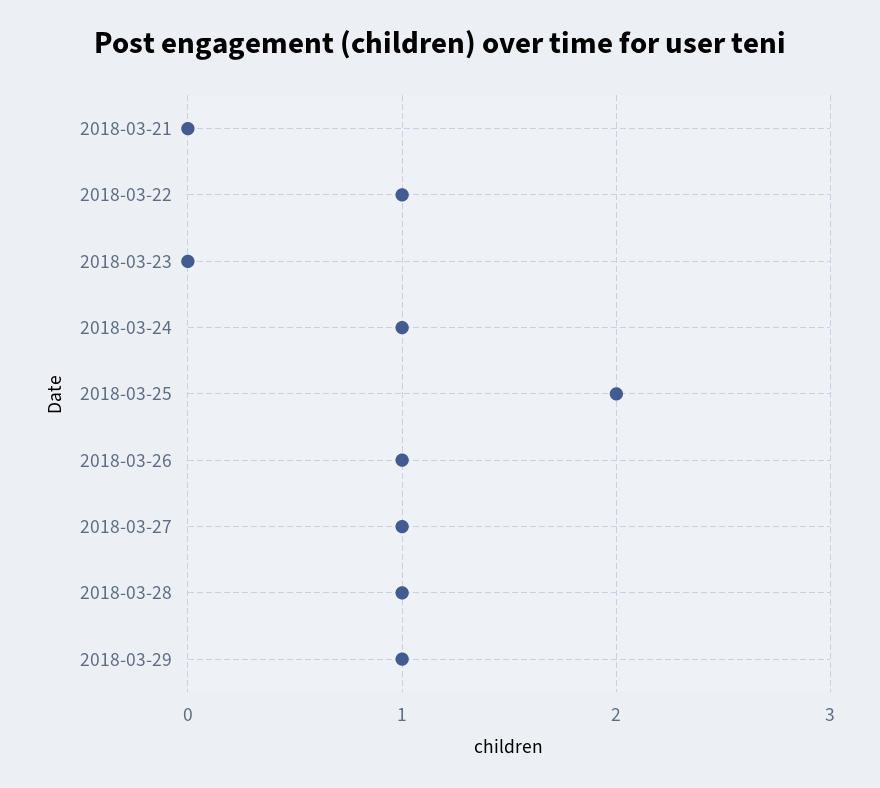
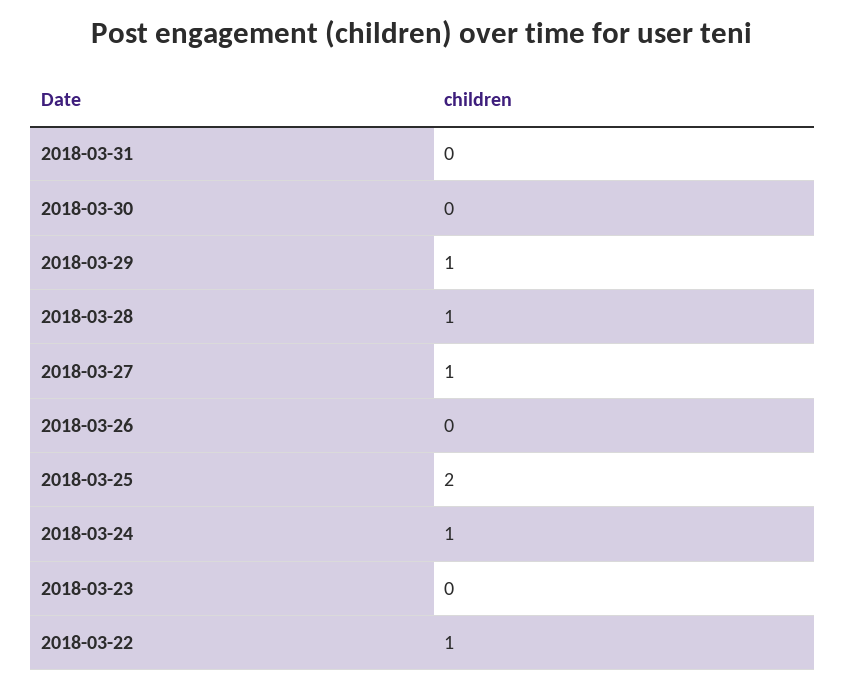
2018-03-21: 0 -> none
2018-03-26: 1 -> 0
2018-03-31: none -> 0
2018-03-30: none -> 0

